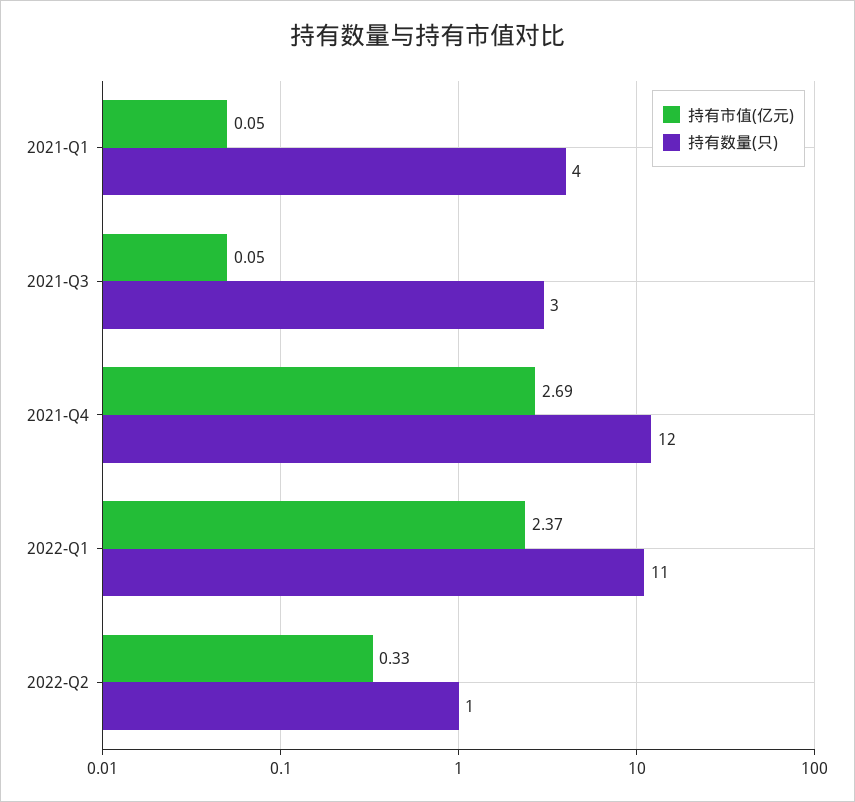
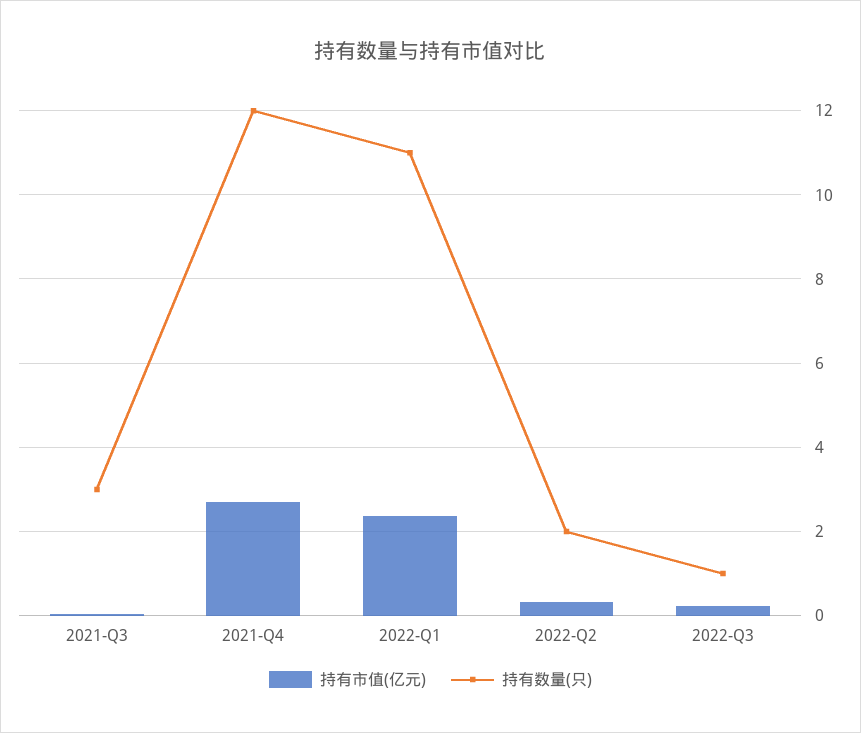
持有市值(亿元), 2021-Q1: 0.05 -> none
持有数量(只), 2021-Q1: 4 -> none
持有数量(只), 2022-Q2: 1 -> 2
持有市值(亿元), 2022-Q3: none -> 0.2
持有数量(只), 2022-Q3: none -> 1

